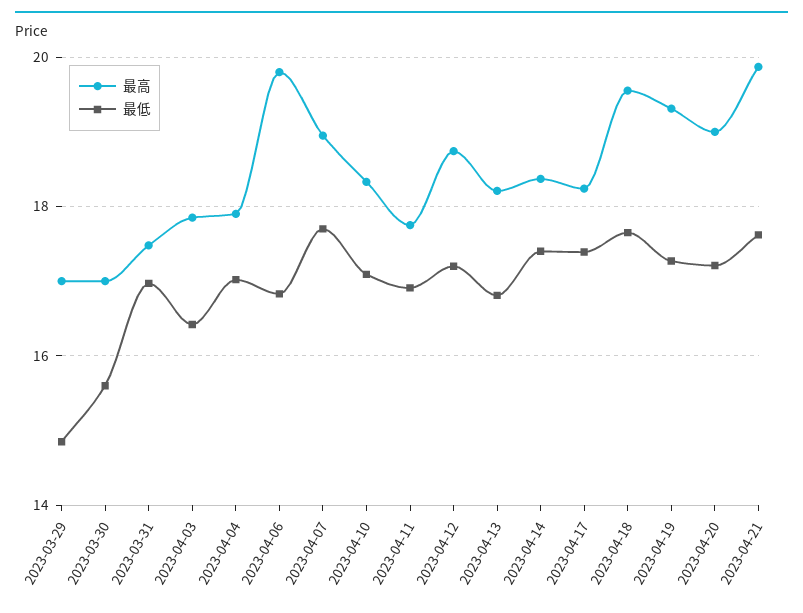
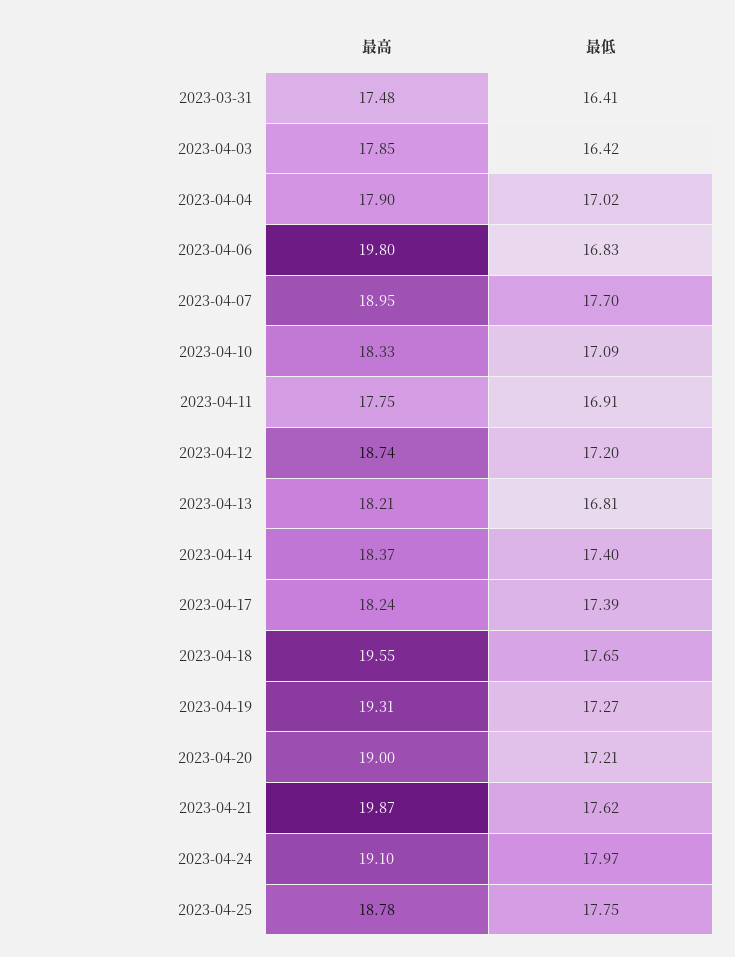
最高, 2023-03-29: 17 -> none
最低, 2023-03-29: 14.8 -> none
最高, 2023-03-30: 17 -> none
最低, 2023-03-30: 15.6 -> none
最低, 2023-03-31: 17 -> 16.41
最高, 2023-04-24: none -> 19.1
最低, 2023-04-24: none -> 17.97
最高, 2023-04-25: none -> 18.78
最低, 2023-04-25: none -> 17.75

